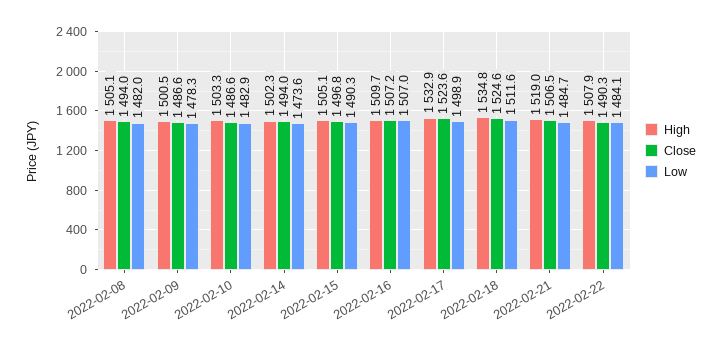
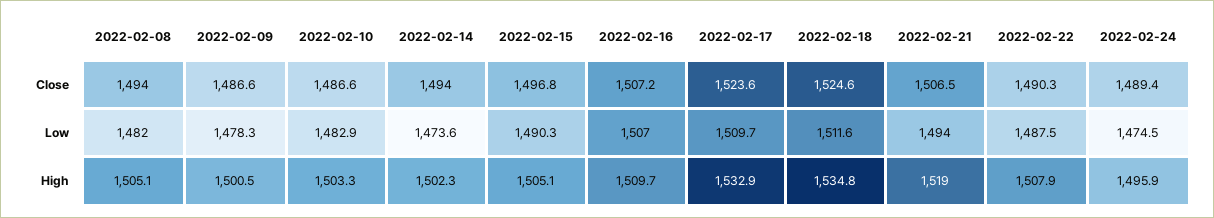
Low, 2022-02-17: 1498.9 -> 1509.7
Low, 2022-02-21: 1484.7 -> 1494
Low, 2022-02-22: 1484.1 -> 1487.5
Close, 2022-02-24: none -> 1489.4
Low, 2022-02-24: none -> 1474.5
High, 2022-02-24: none -> 1495.9

